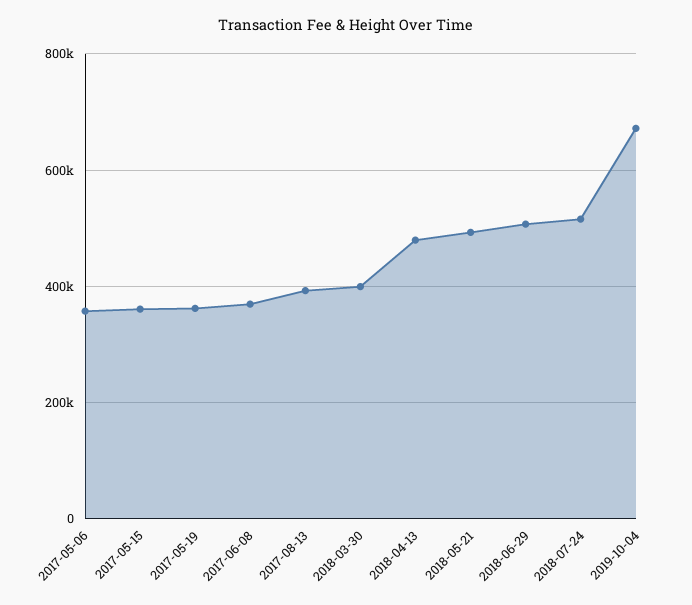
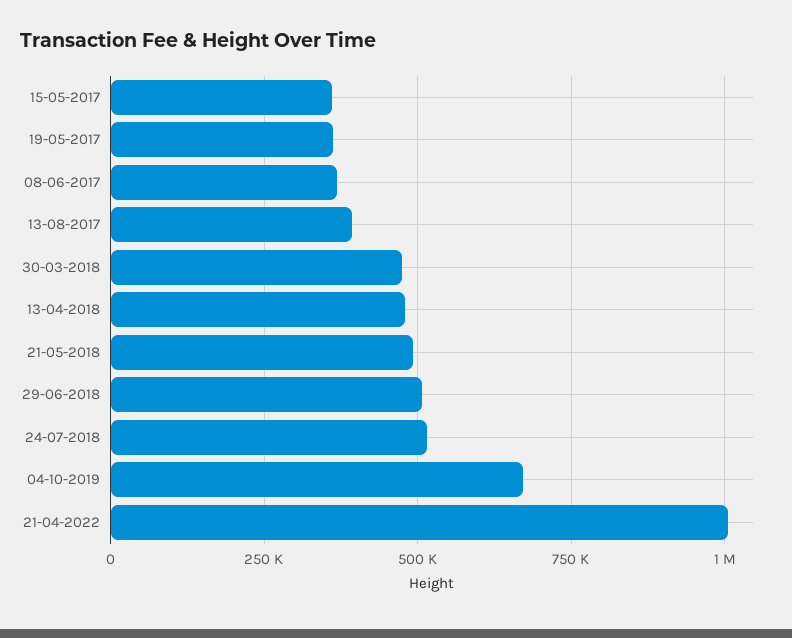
2017-05-06: 360000 -> none
2018-03-30: 400000 -> 475000
21-04-2022: none -> 1000000

